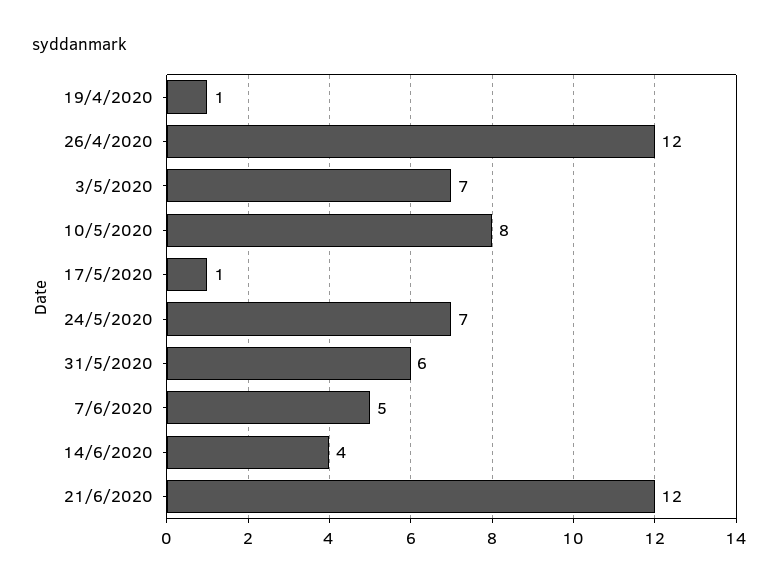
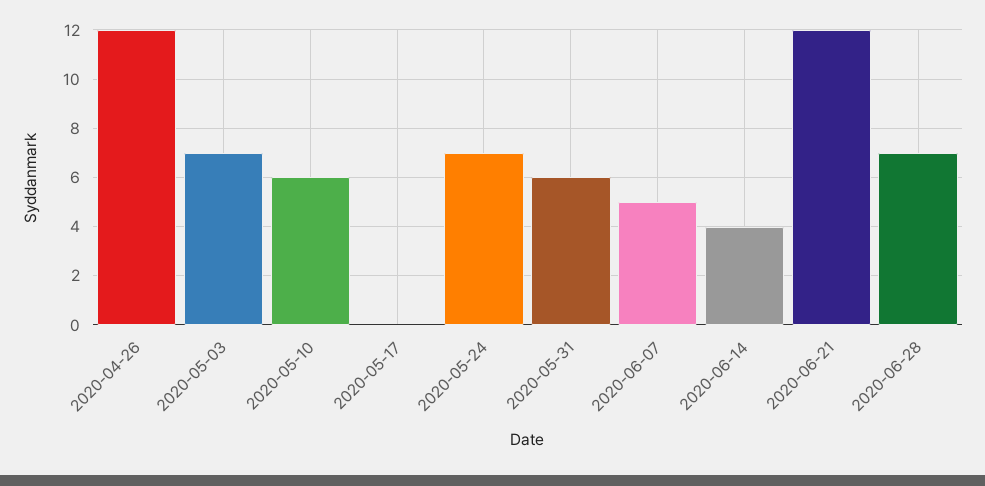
19/4/2020: 1 -> none
10/5/2020: 8 -> 6
17/5/2020: 1 -> 0
2020-06-28: none -> 7

